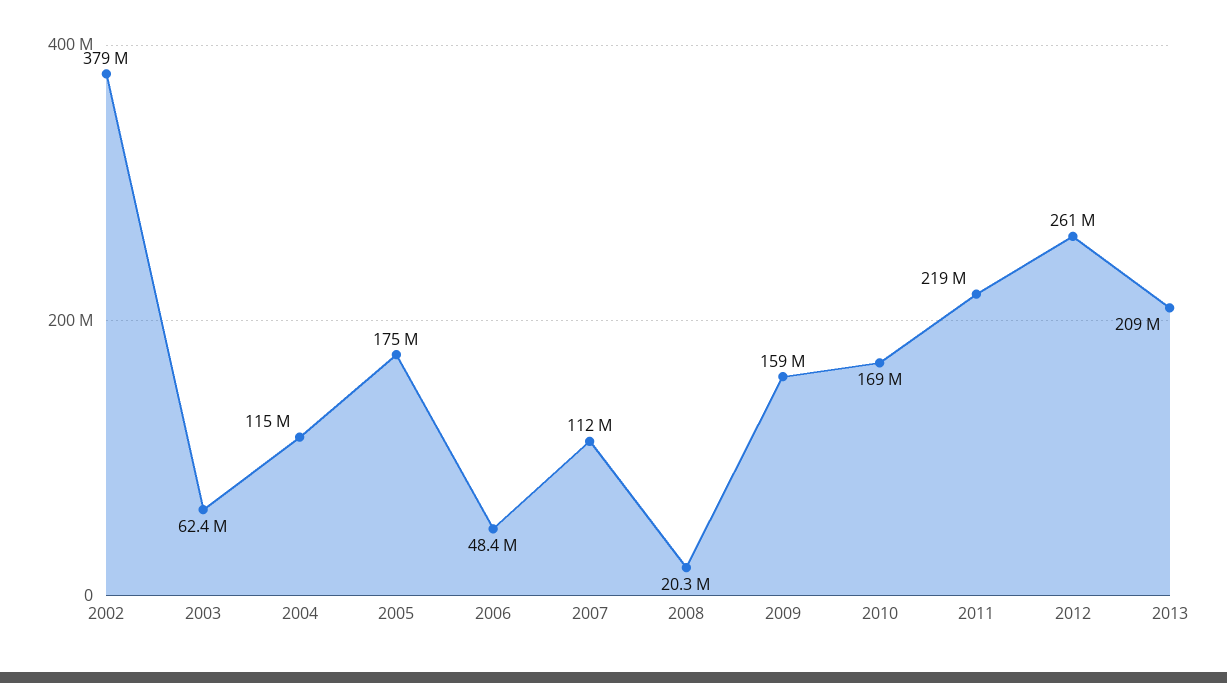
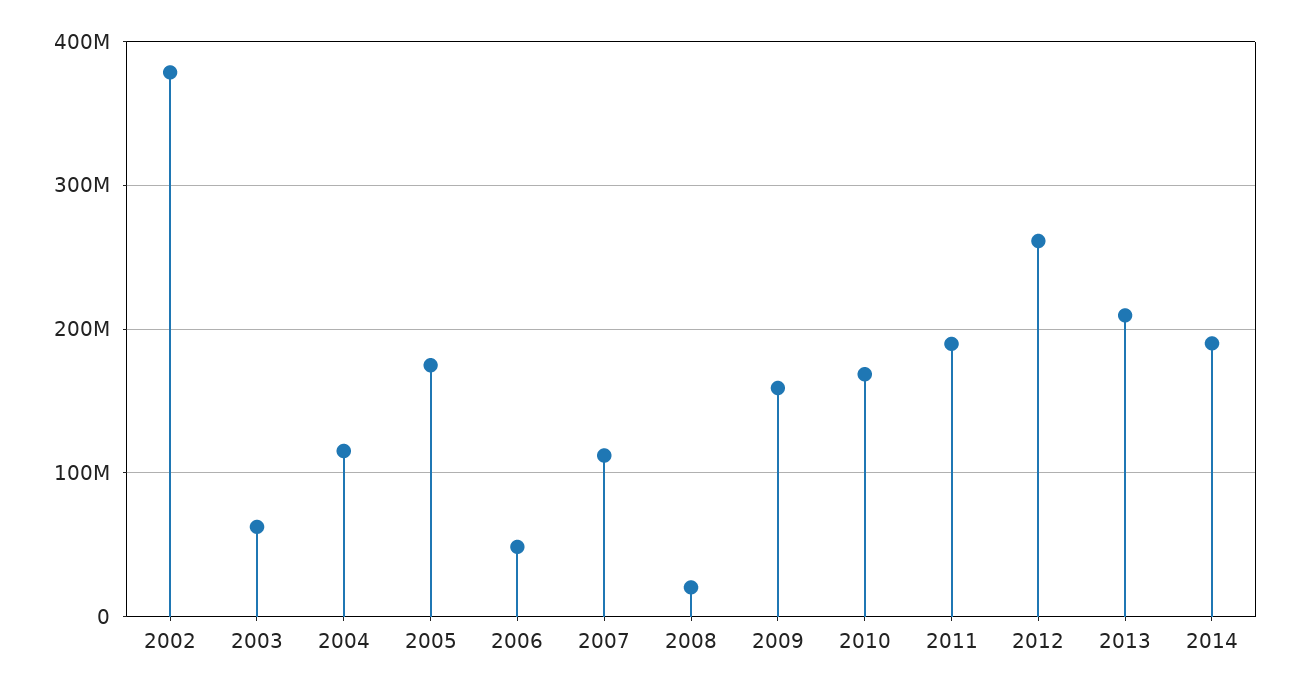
2011: 219000000 -> 190000000
2014: none -> 190000000

